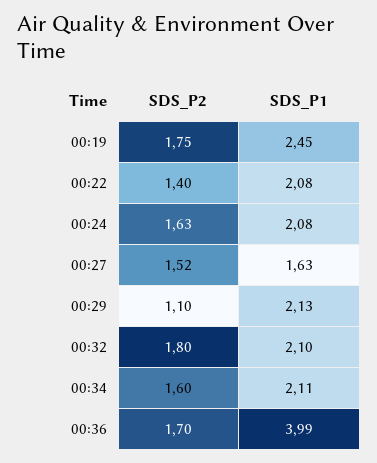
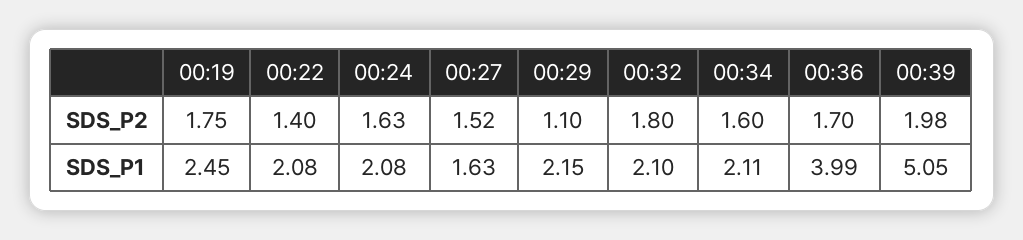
SDS_P1, 00:29: 2.13 -> 2.15
SDS_P2, 00:39: none -> 1.98
SDS_P1, 00:39: none -> 5.05

